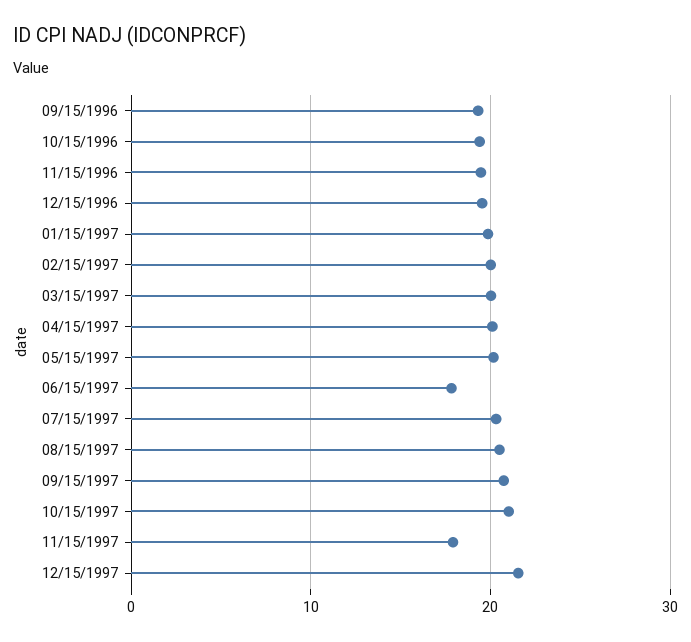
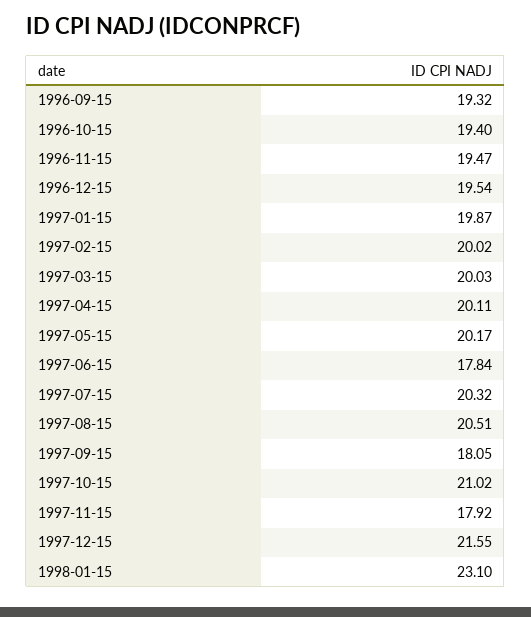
09/15/1997: 21 -> 18.05
1998-01-15: none -> 23.1

